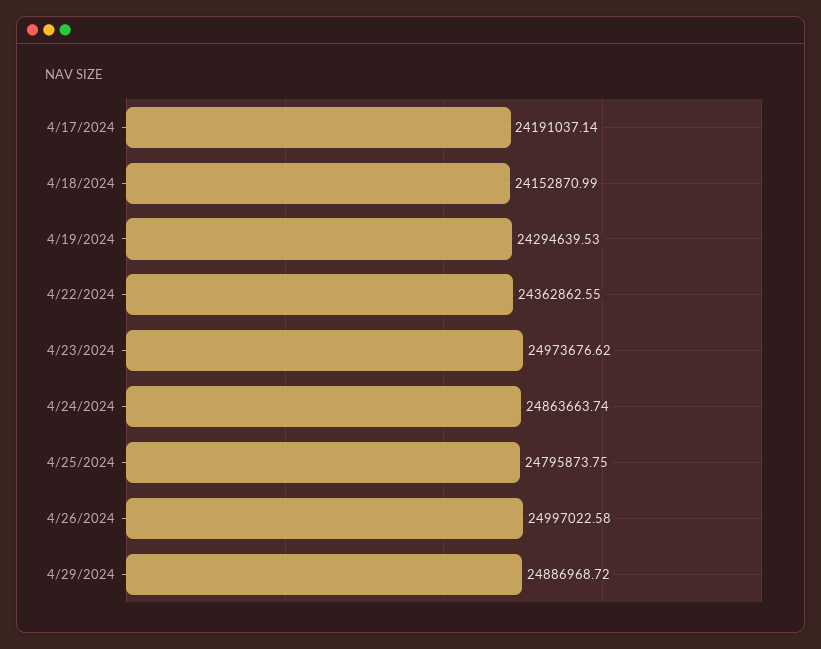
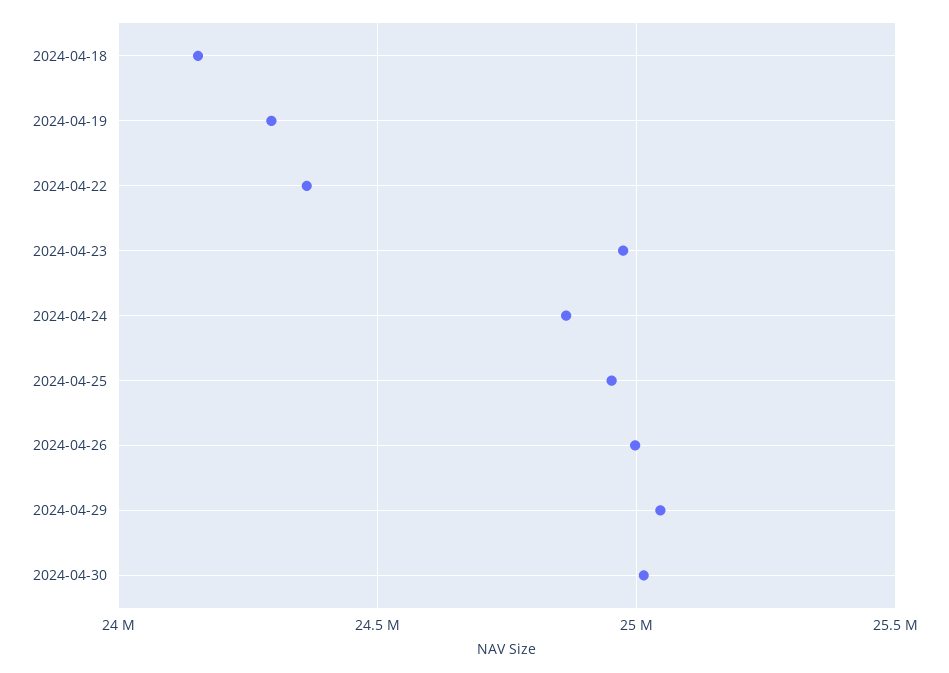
4/17/2024: 24191037.14 -> none
4/25/2024: 24795873.75 -> 24950000
4/29/2024: 24886968.72 -> 25050000
2024-04-30: none -> 25000000

